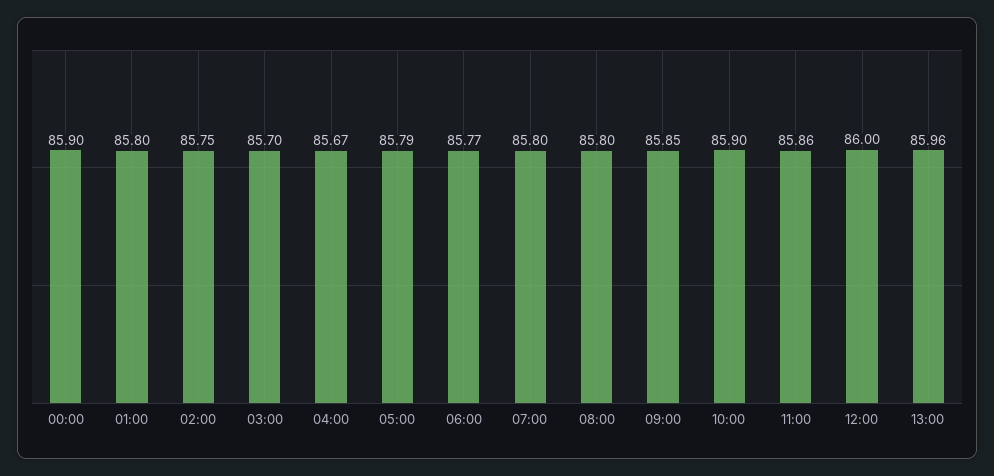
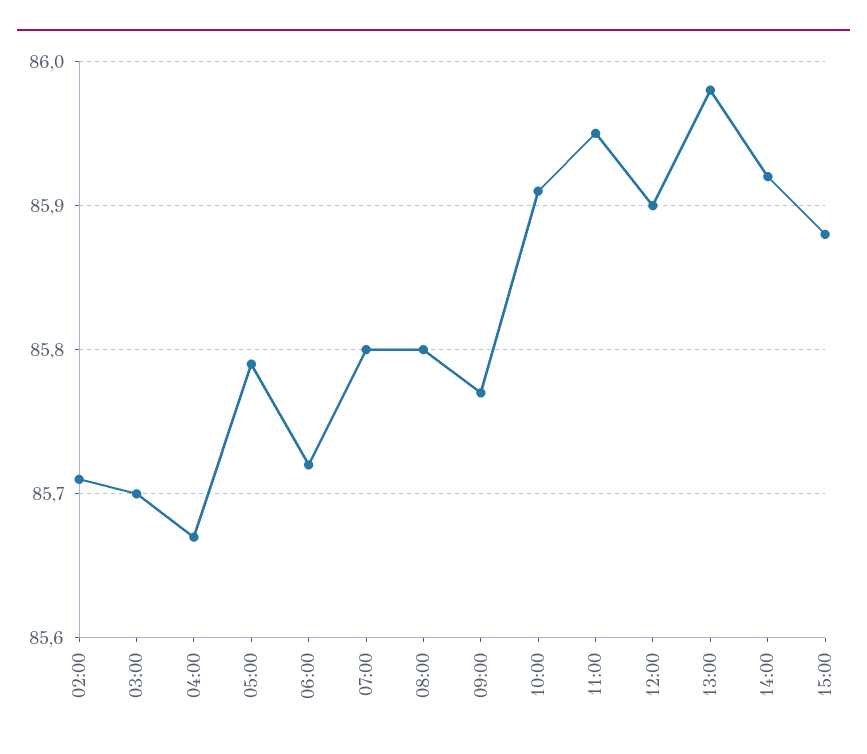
00:00: 85.9 -> none
01:00: 85.8 -> none
02:00: 85.75 -> 85.71
06:00: 85.77 -> 85.72
09:00: 85.85 -> 85.77
10:00: 85.9 -> 85.91
11:00: 85.86 -> 85.95
12:00: 86 -> 85.9
13:00: 85.96 -> 85.98
14:00: none -> 85.92
15:00: none -> 85.88

